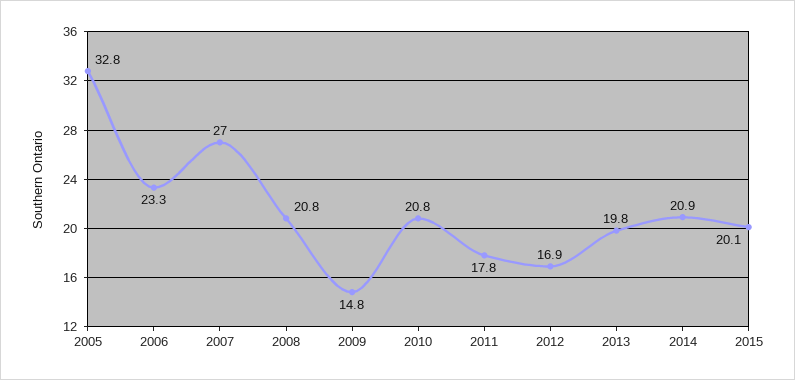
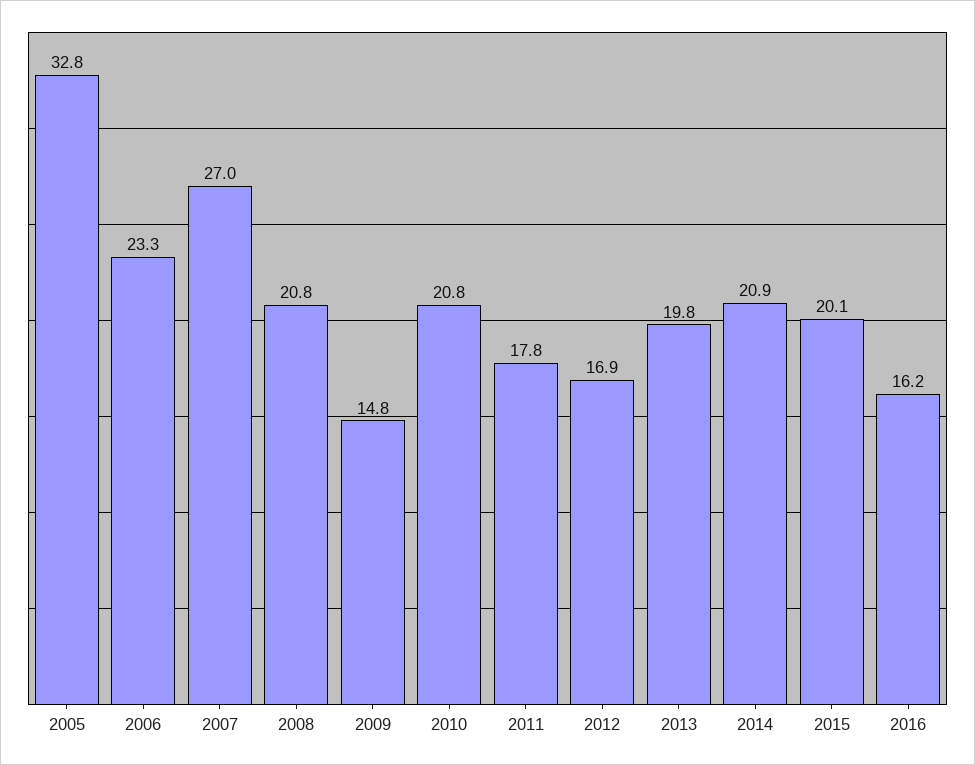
2016: none -> 16.2

